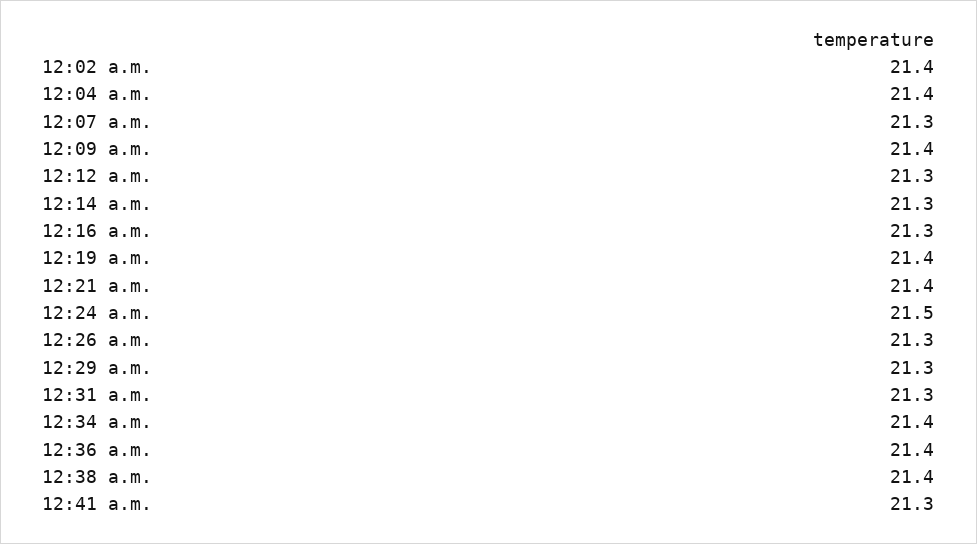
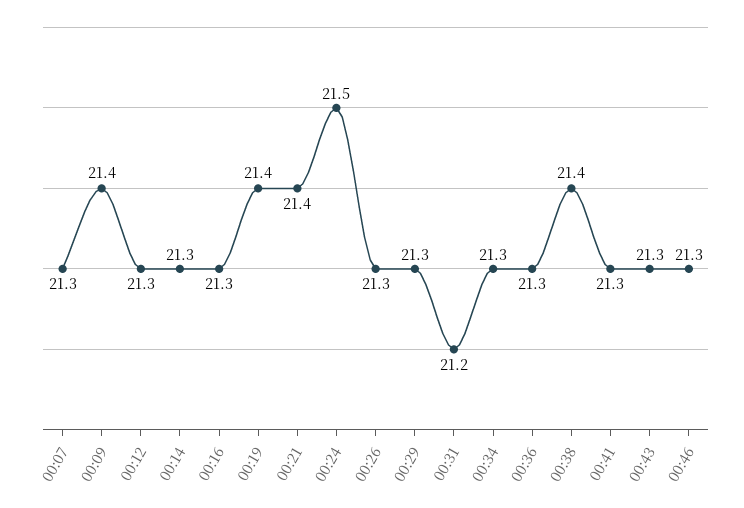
12:02 a.m.: 21.4 -> none
12:04 a.m.: 21.4 -> none
12:31 a.m.: 21.3 -> 21.2
12:34 a.m.: 21.4 -> 21.3
12:36 a.m.: 21.4 -> 21.3
00:43: none -> 21.3
00:46: none -> 21.3

